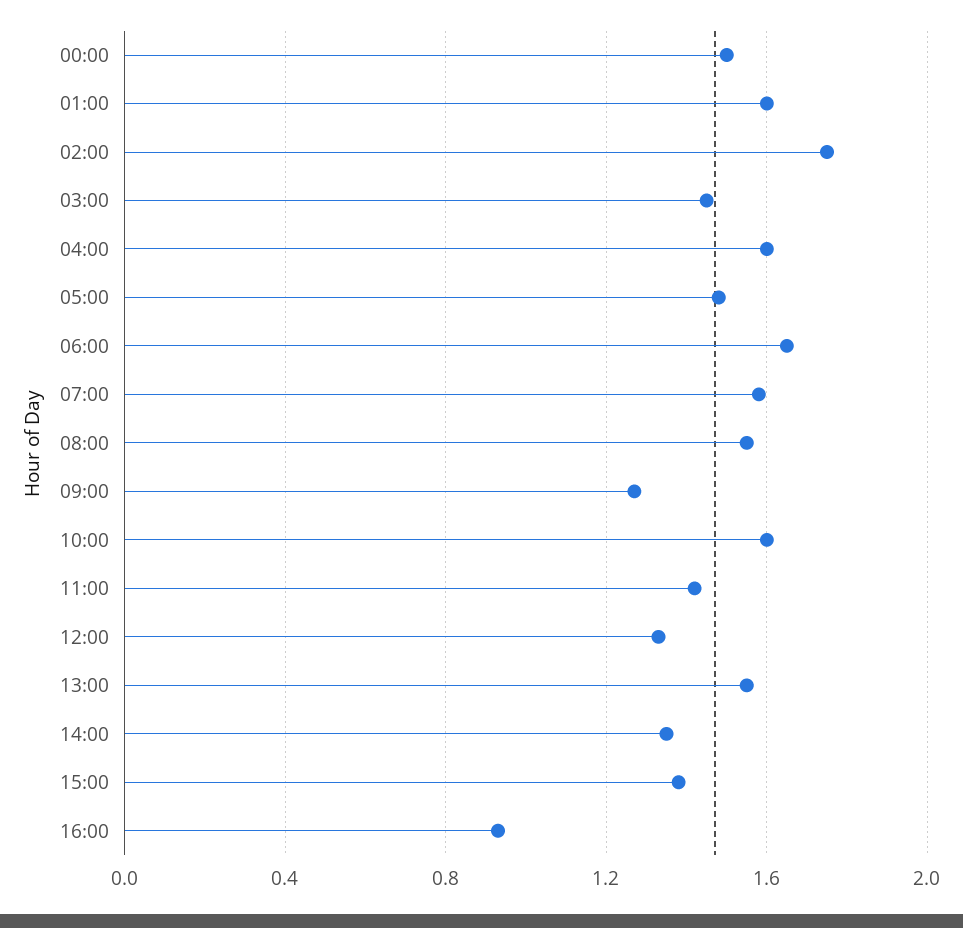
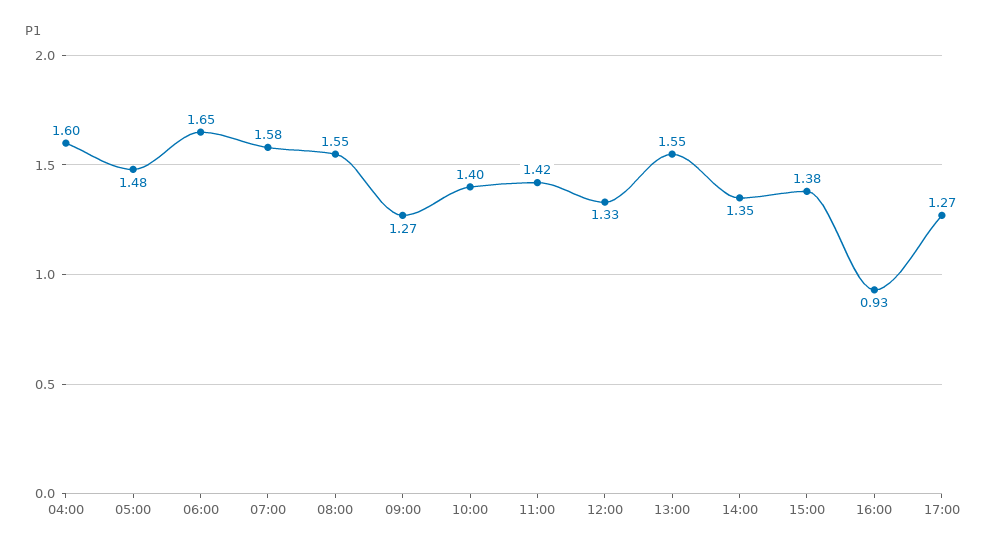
00:00: 1.5 -> none
01:00: 1.6 -> none
02:00: 1.75 -> none
03:00: 1.45 -> none
10:00: 1.6 -> 1.4
17:00: none -> 1.27

